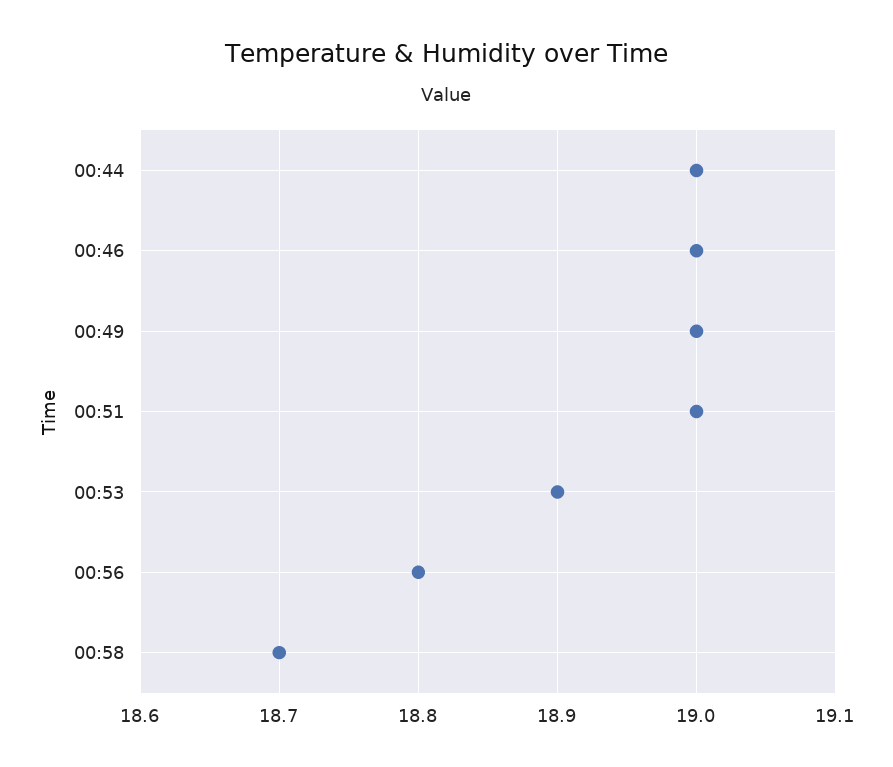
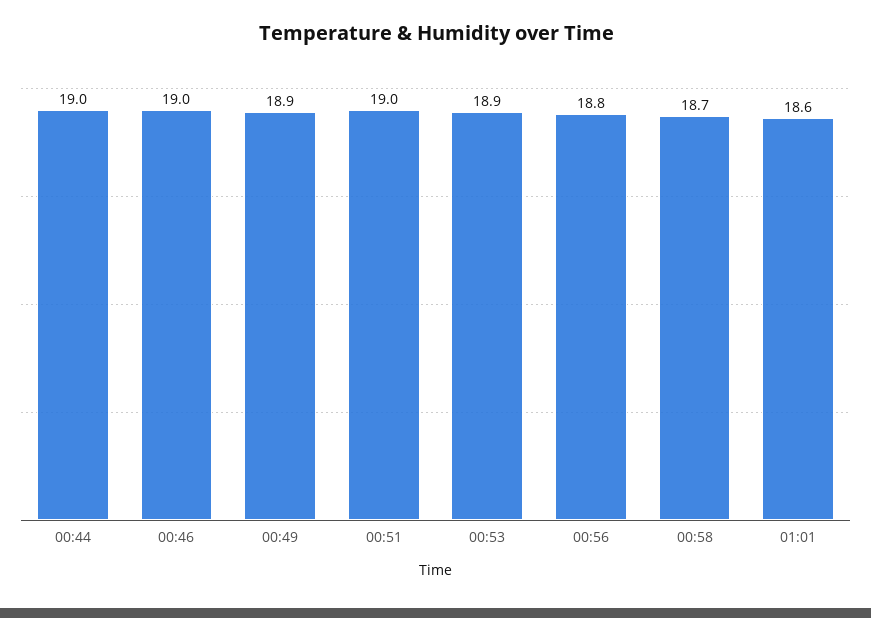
00:49: 19 -> 18.9
01:01: none -> 18.6

